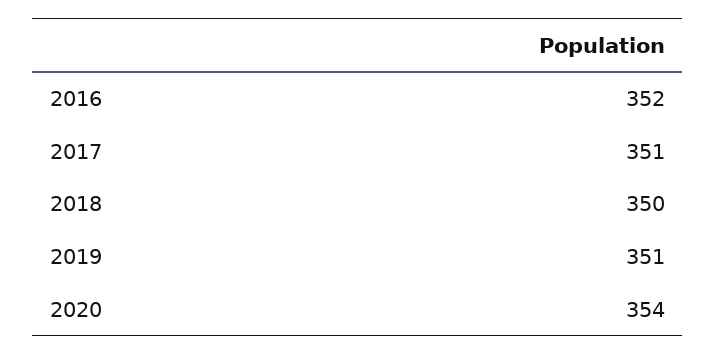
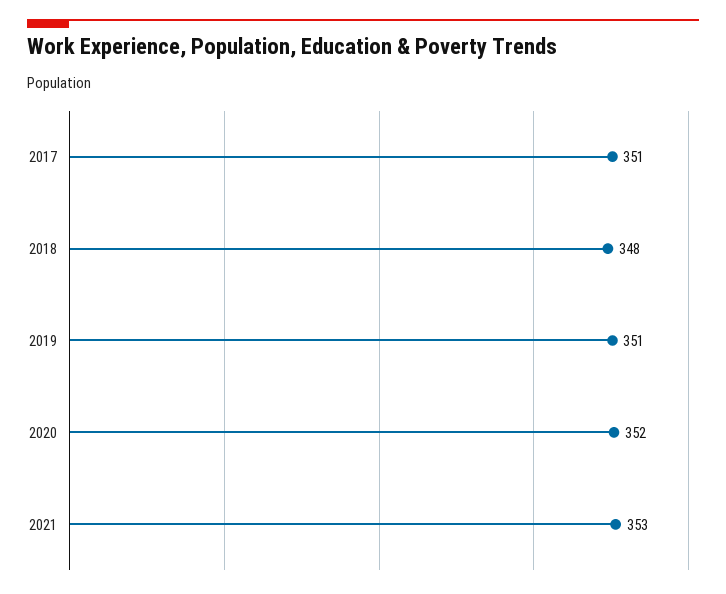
2016: 352 -> none
2018: 350 -> 348
2020: 354 -> 352
2021: none -> 353

